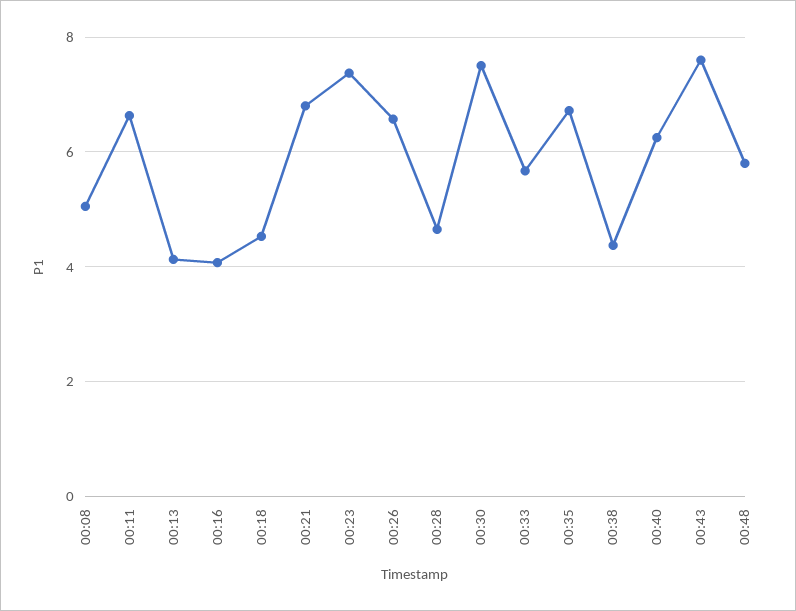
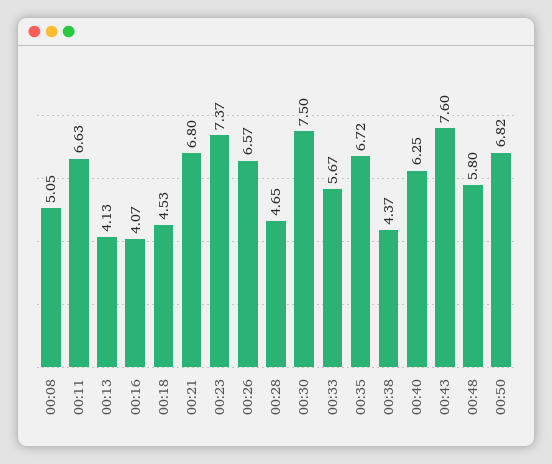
00:50: none -> 6.82

